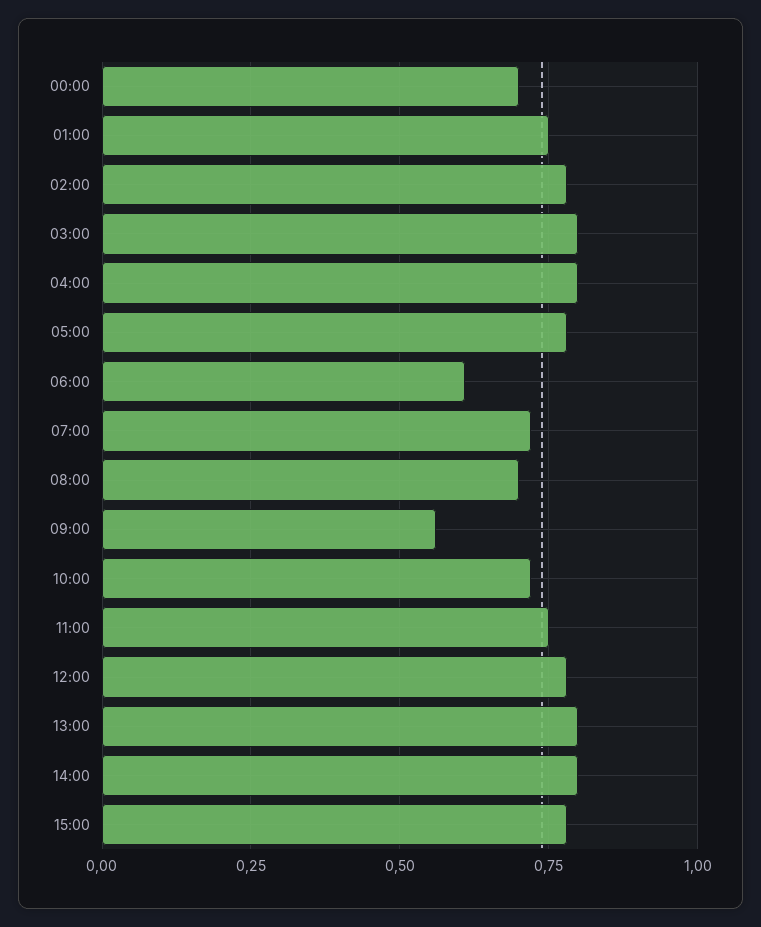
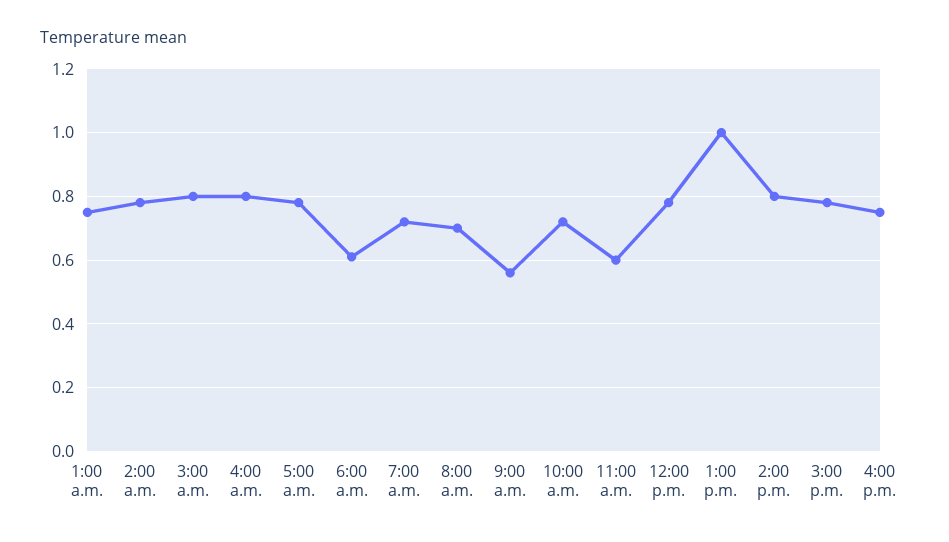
00:00: 0.7 -> none
11:00: 0.75 -> 0.6
13:00: 0.8 -> 1
4:00 p.m.: none -> 0.75

